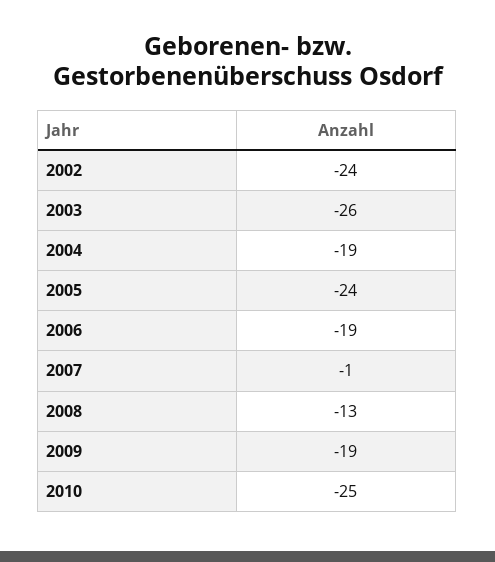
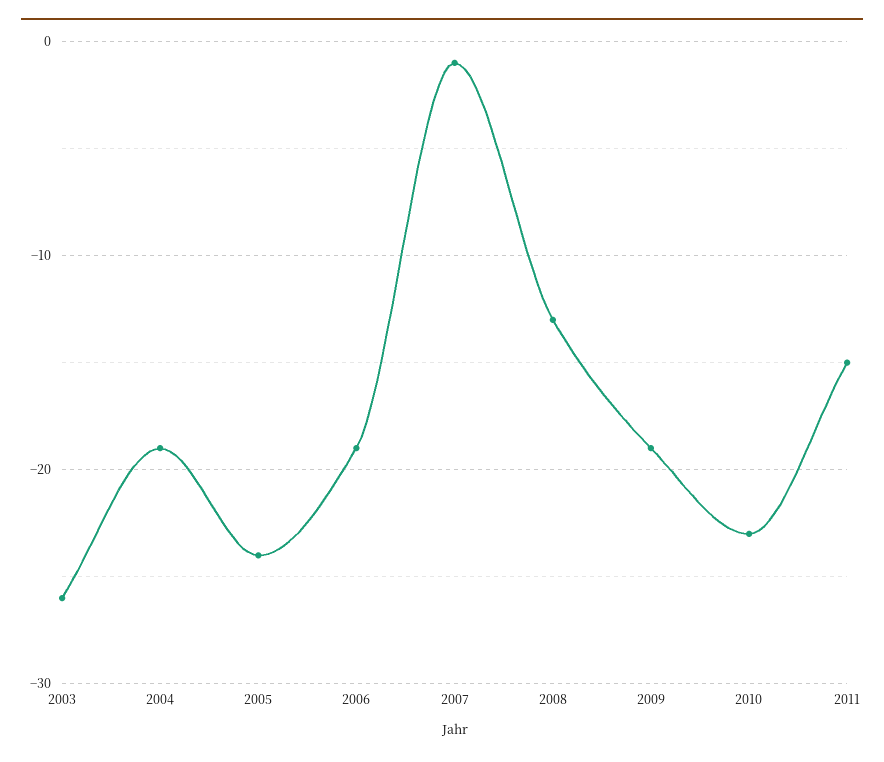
2002: -24 -> none
2010: -25 -> -23
2011: none -> -15

